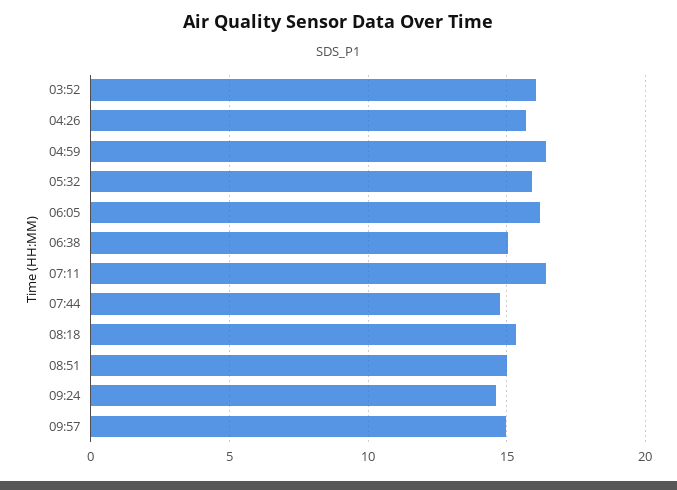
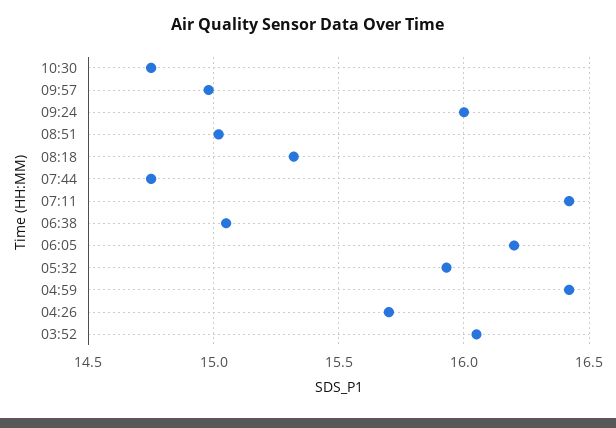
09:24: 14.5 -> 16
10:30: none -> 14.75

